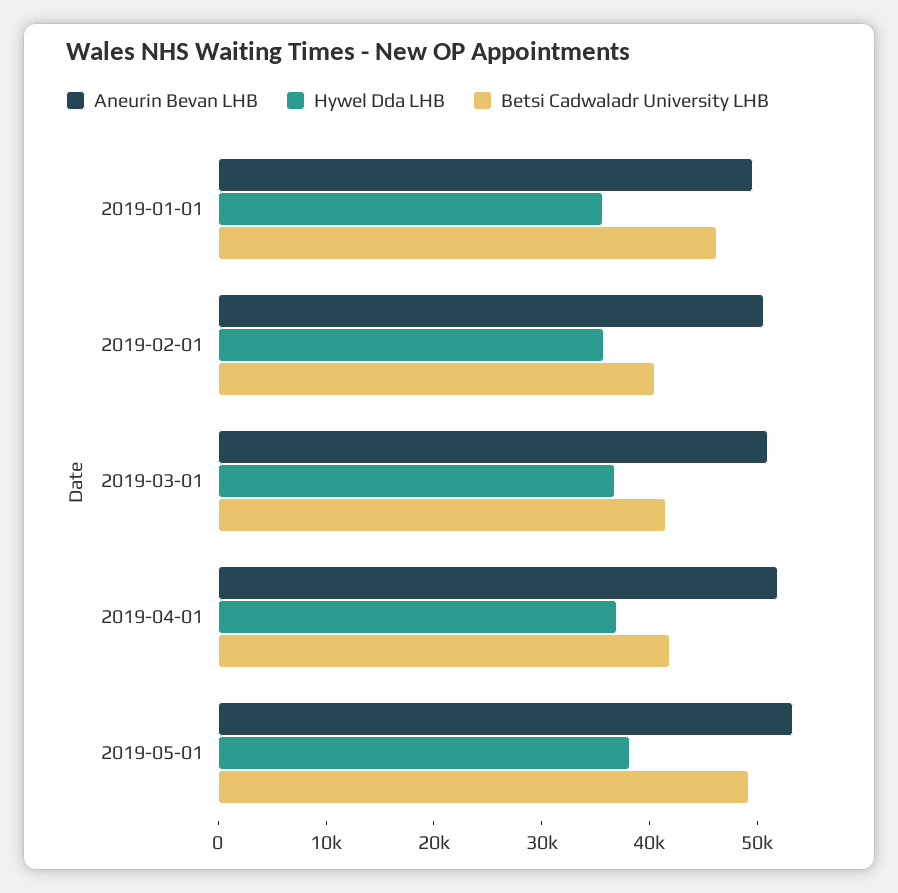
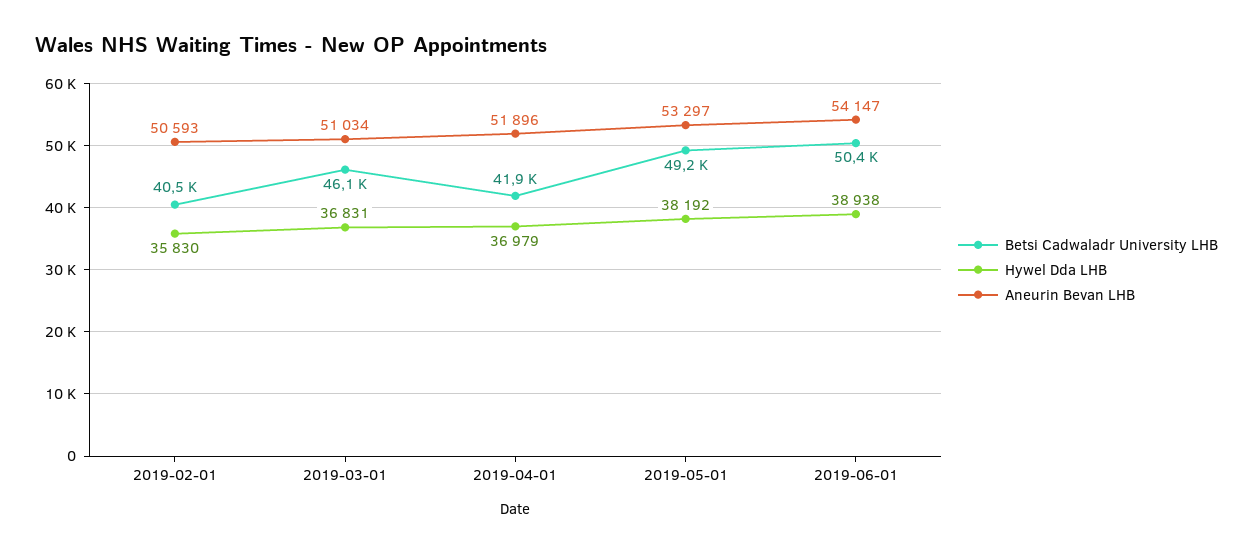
Aneurin Bevan LHB, 2019-01-01: 50000 -> none
Hywel Dda LHB, 2019-01-01: 36000 -> none
Betsi Cadwaladr University LHB, 2019-01-01: 46000 -> none
Betsi Cadwaladr University LHB, 2019-03-01: 42000 -> 46100
Betsi Cadwaladr University LHB, 2019-06-01: none -> 50400
Hywel Dda LHB, 2019-06-01: none -> 38938
Aneurin Bevan LHB, 2019-06-01: none -> 54147

